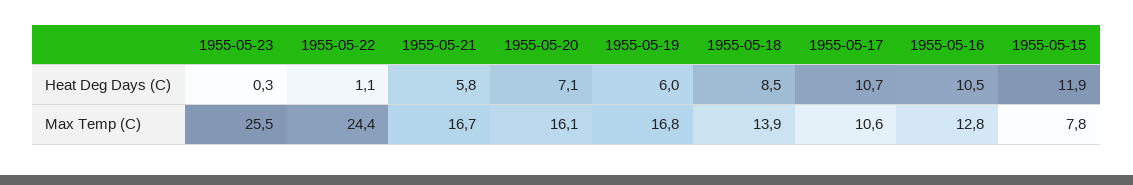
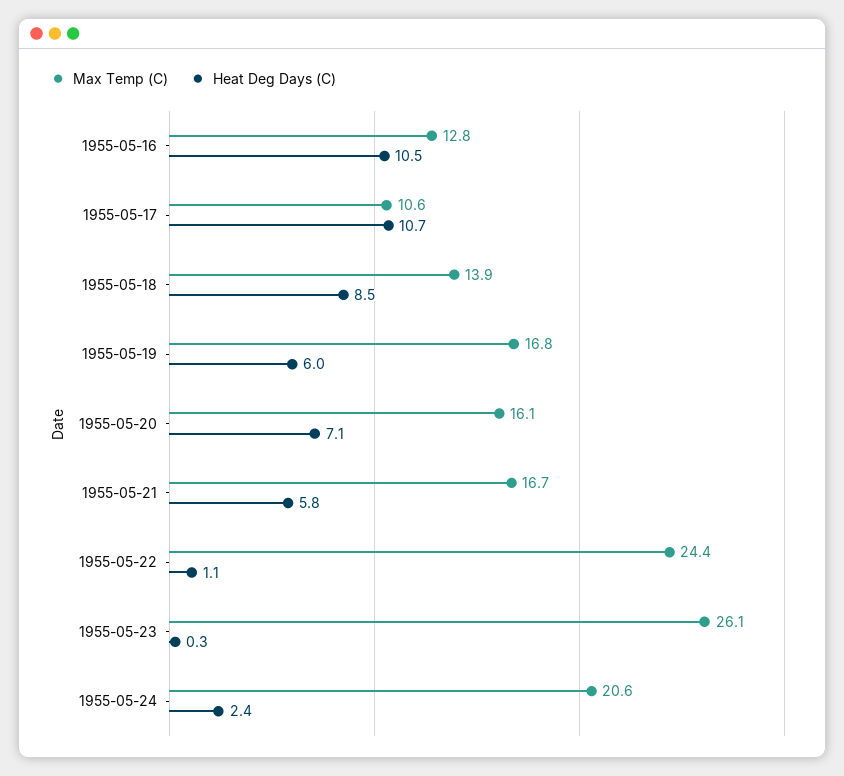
Heat Deg Days (C), 1955-05-15: 11.9 -> none
Max Temp (C), 1955-05-23: 25.5 -> 26.1
Max Temp (C), 1955-05-15: 7.8 -> none
Max Temp (C), 1955-05-24: none -> 20.6
Heat Deg Days (C), 1955-05-24: none -> 2.4

